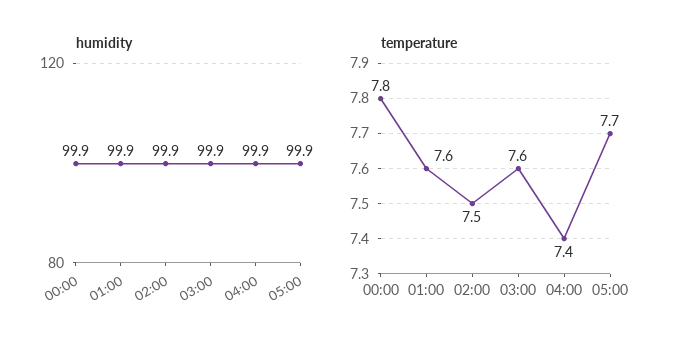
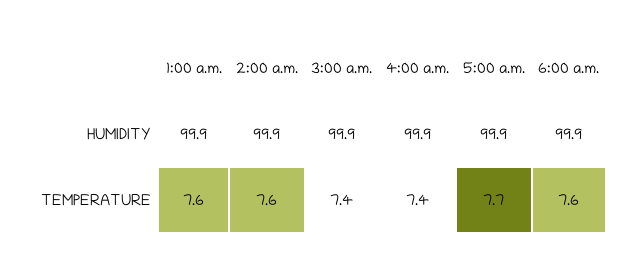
humidity, 00:00: 99.9 -> none
temperature, 00:00: 7.8 -> none
temperature, 02:00: 7.5 -> 7.6
temperature, 03:00: 7.6 -> 7.4
humidity, 6:00 a.m.: none -> 99.9
temperature, 6:00 a.m.: none -> 7.6

